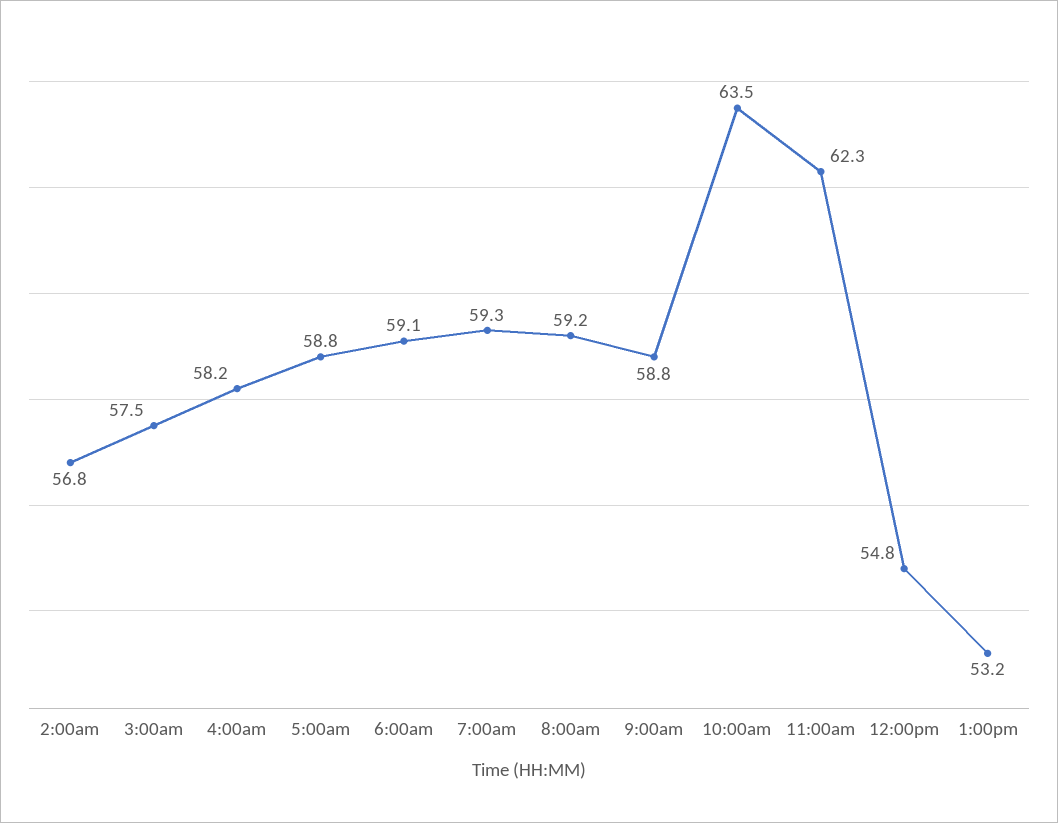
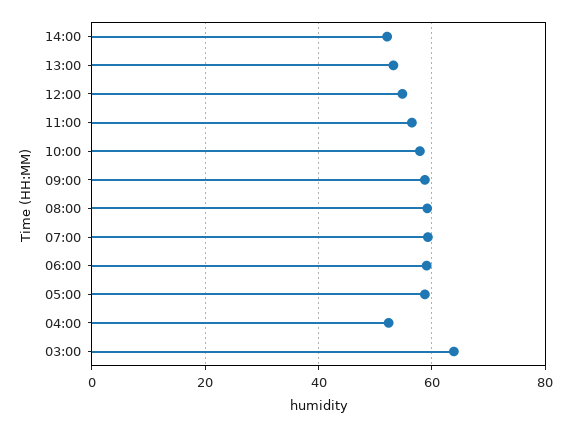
2:00am: 56.8 -> none
3:00am: 57.5 -> 64
4:00am: 58.2 -> 52
10:00am: 63.5 -> 58
11:00am: 62.3 -> 56
14:00: none -> 52

